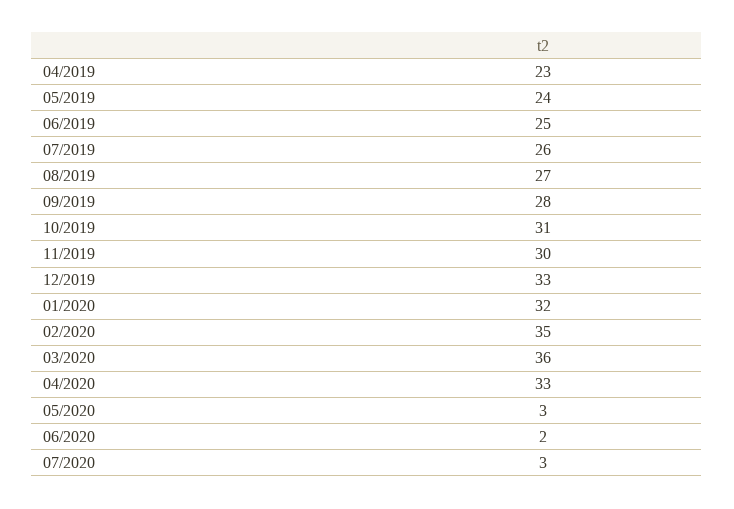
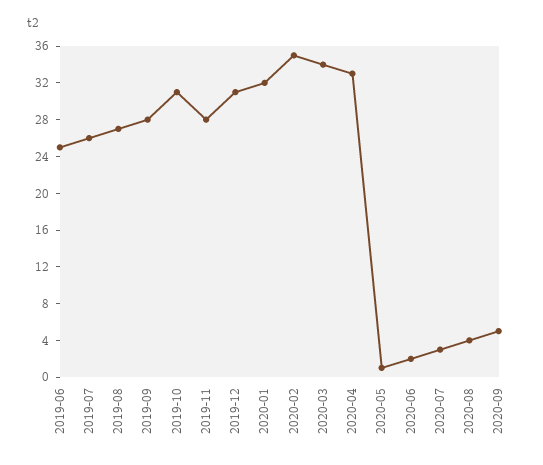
04/2019: 23 -> none
05/2019: 24 -> none
11/2019: 30 -> 28
12/2019: 33 -> 31
03/2020: 36 -> 34
05/2020: 3 -> 1
2020-08: none -> 4
2020-09: none -> 5

